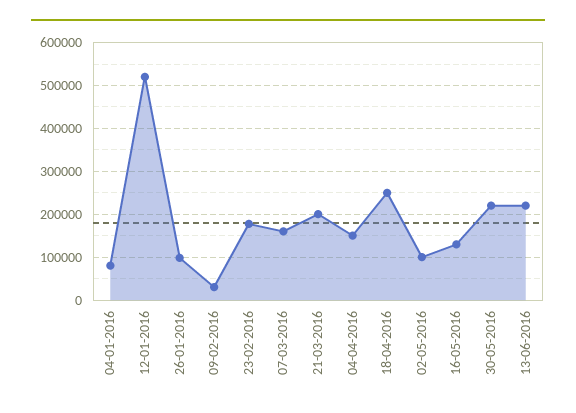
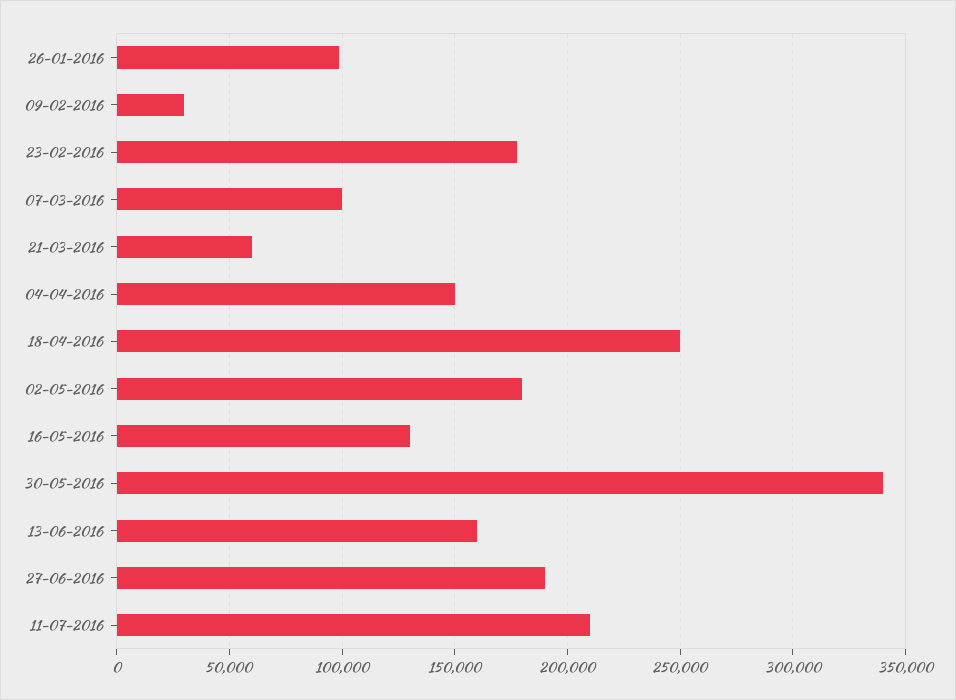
04-01-2016: 80000 -> none
12-01-2016: 520000 -> none
07-03-2016: 160000 -> 100000
21-03-2016: 200000 -> 60000
02-05-2016: 100000 -> 180000
30-05-2016: 220000 -> 340000
13-06-2016: 220000 -> 160000
27-06-2016: none -> 190000
11-07-2016: none -> 210000

